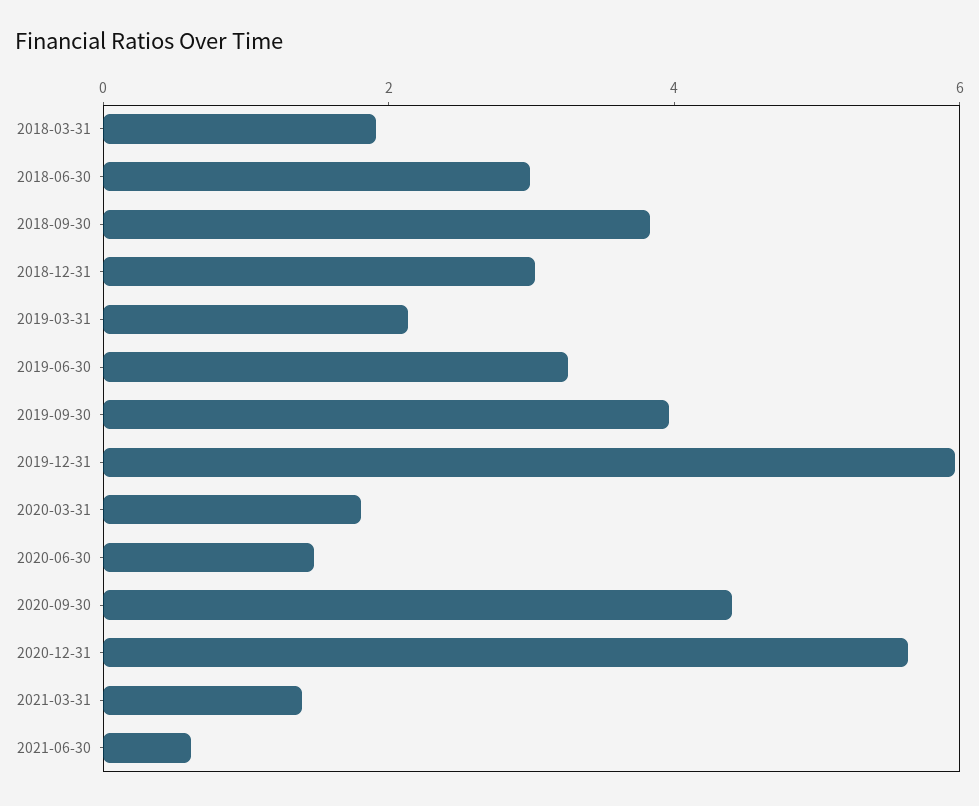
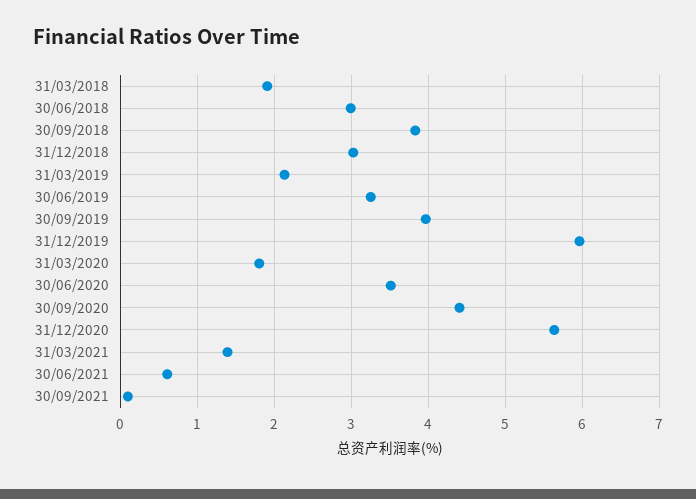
2020-06-30: 1.5 -> 3.5
30/09/2021: none -> 0.1

